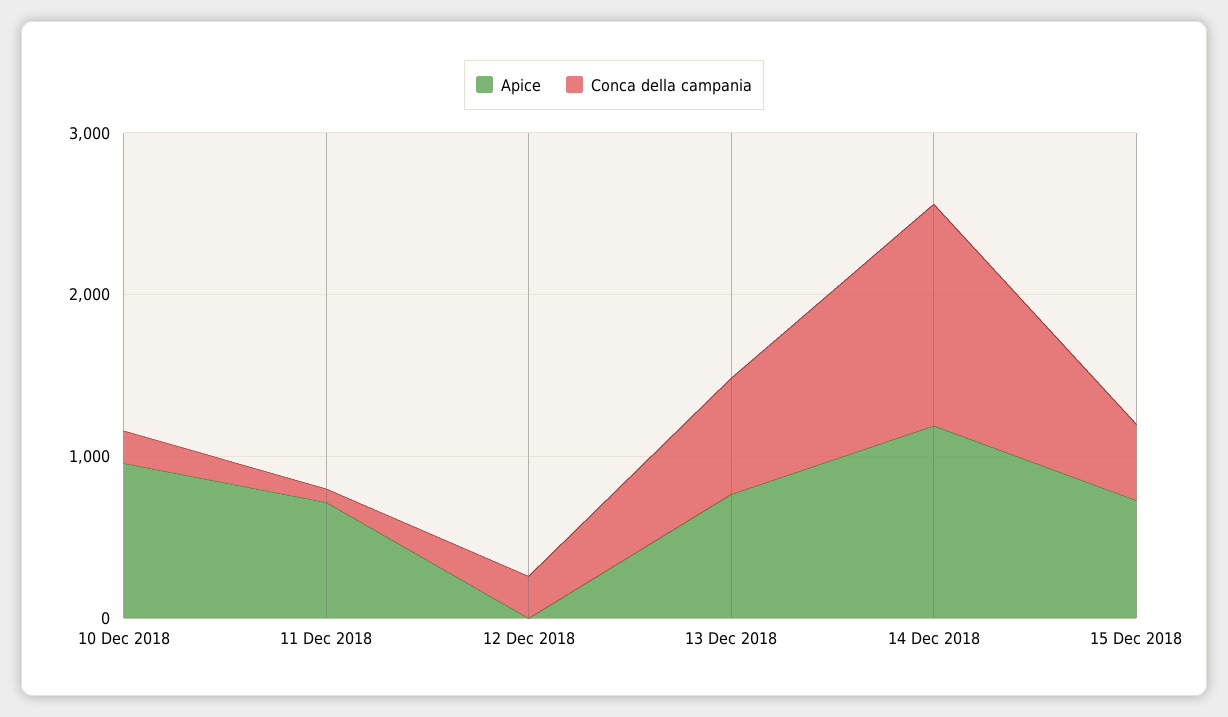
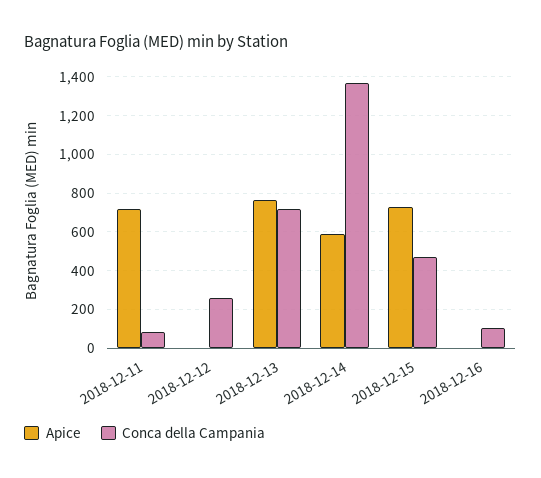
Apice, 10 Dec 2018: 1000 -> none
Conca della campania, 10 Dec 2018: 200 -> none
Apice, 14 Dec 2018: 1200 -> 600
Apice, 2018-12-16: none -> 0
Conca della campania, 2018-12-16: none -> 100

